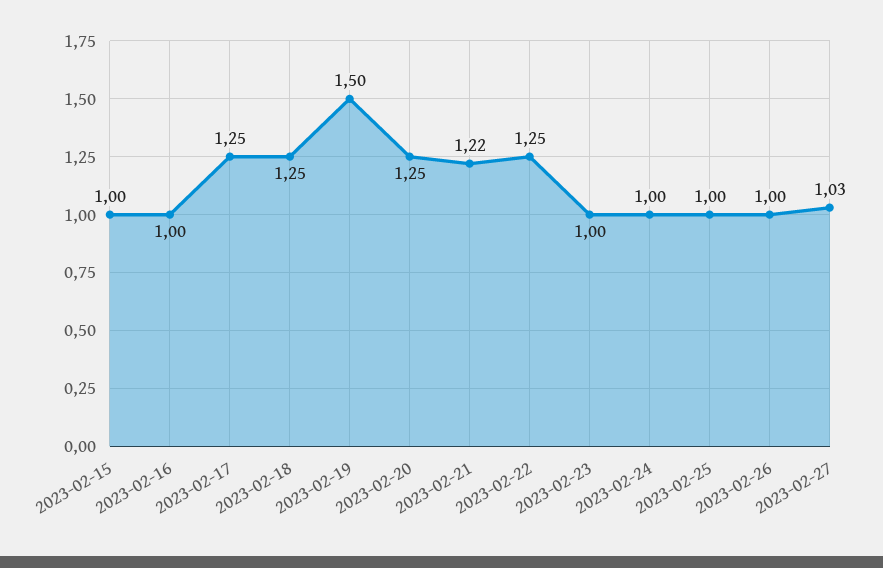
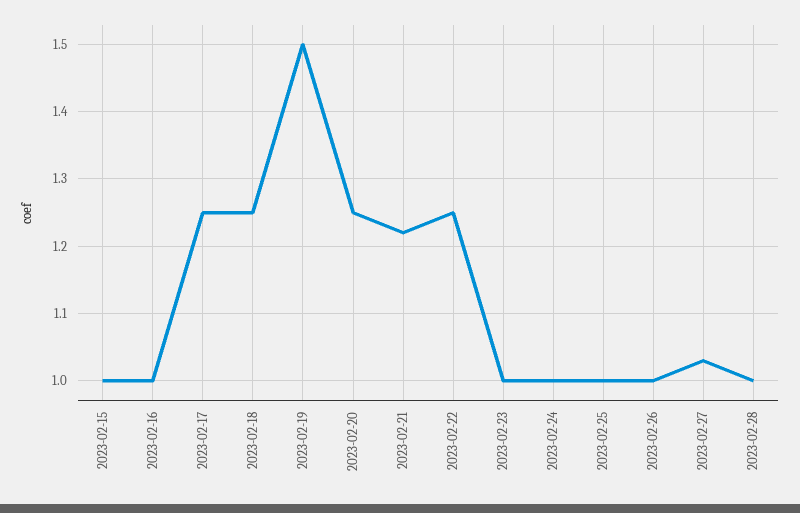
2023-02-28: none -> 1

